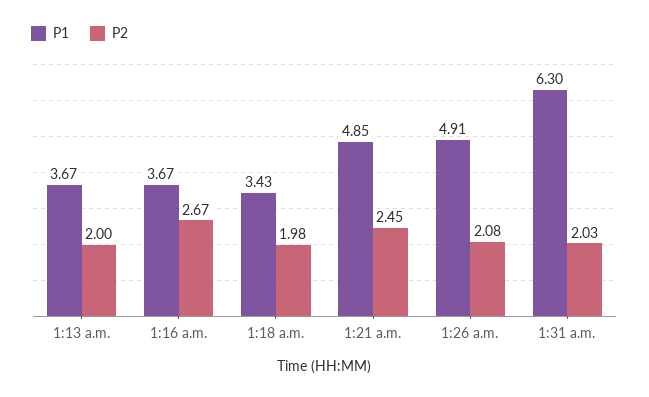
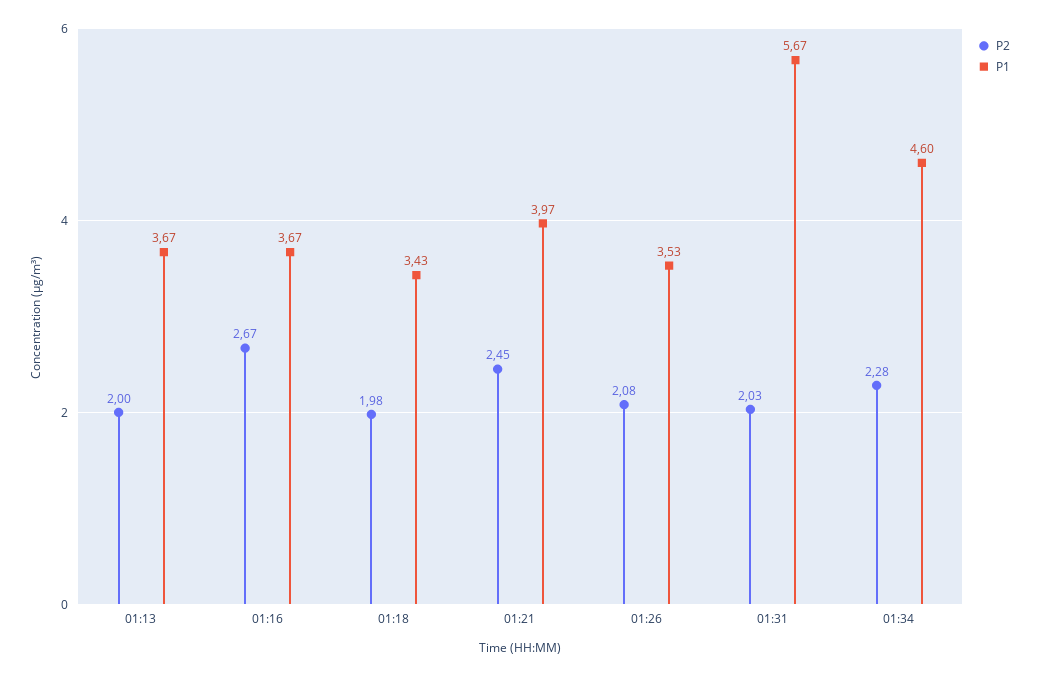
P1, 1:21 a.m.: 4.85 -> 3.97
P1, 1:26 a.m.: 4.91 -> 3.53
P1, 1:31 a.m.: 6.3 -> 5.67
P2, 01:34: none -> 2.28
P1, 01:34: none -> 4.6

